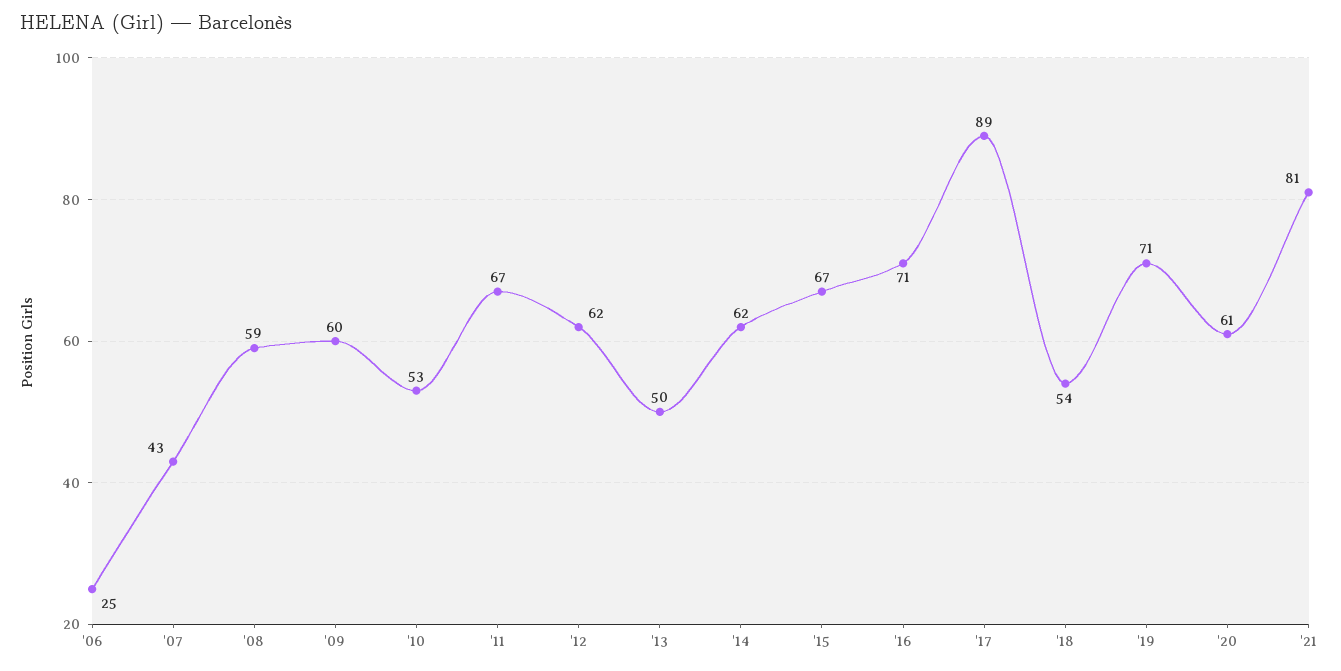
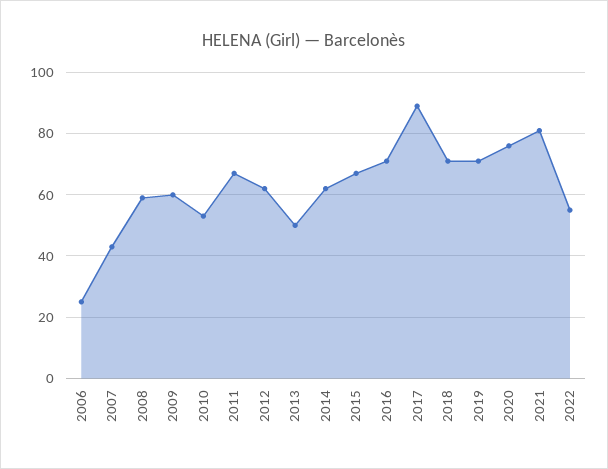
'18: 54 -> 70
'20: 61 -> 75
2022: none -> 55

